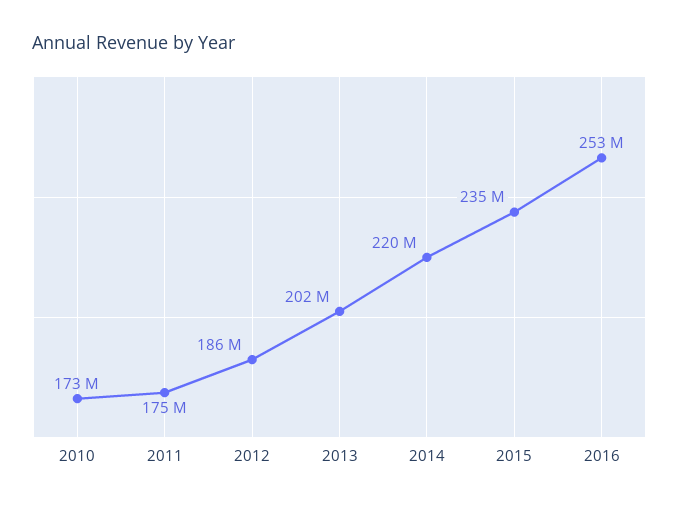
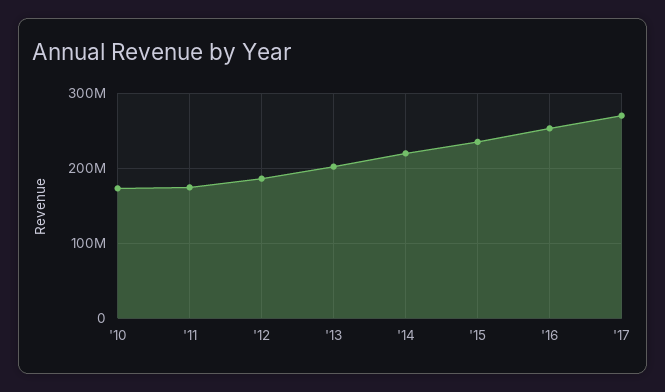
'17: none -> 270000000

